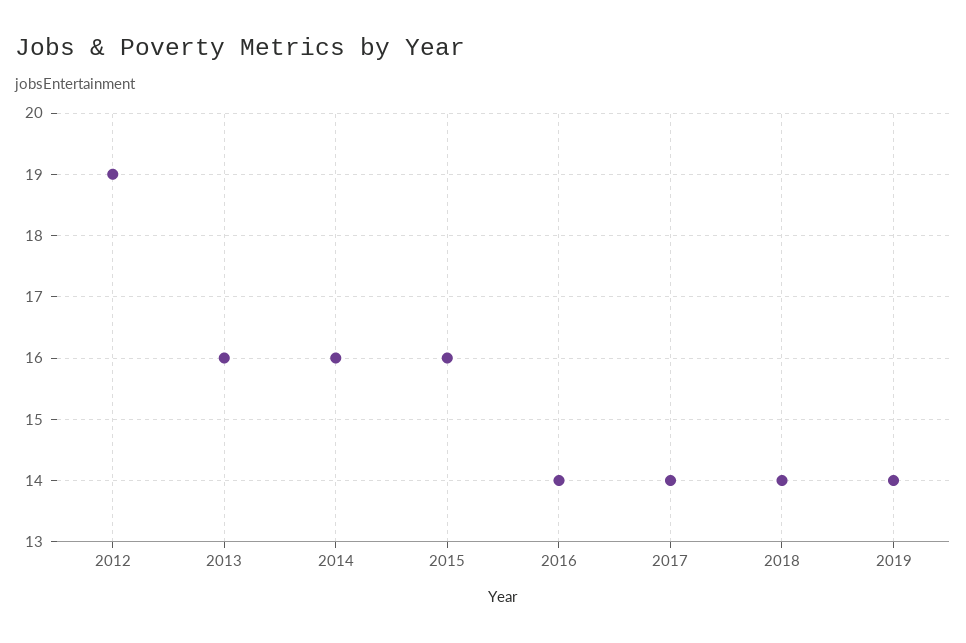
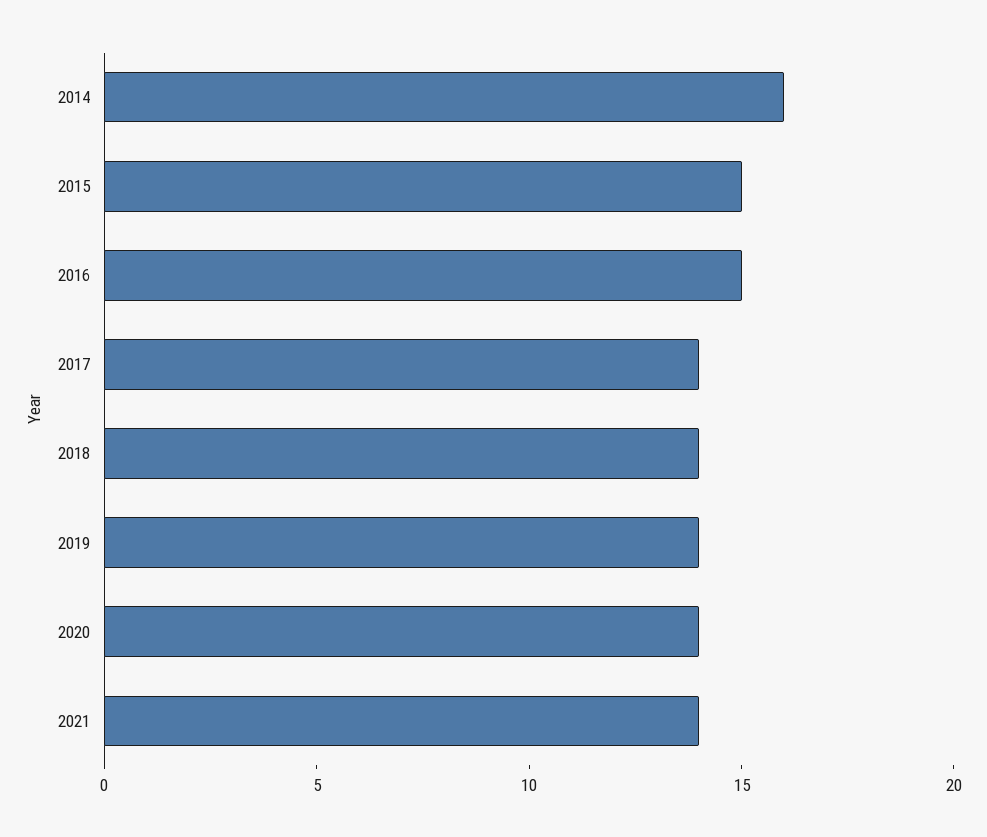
2012: 19 -> none
2013: 16 -> none
2015: 16 -> 15
2016: 14 -> 15
2020: none -> 14
2021: none -> 14

